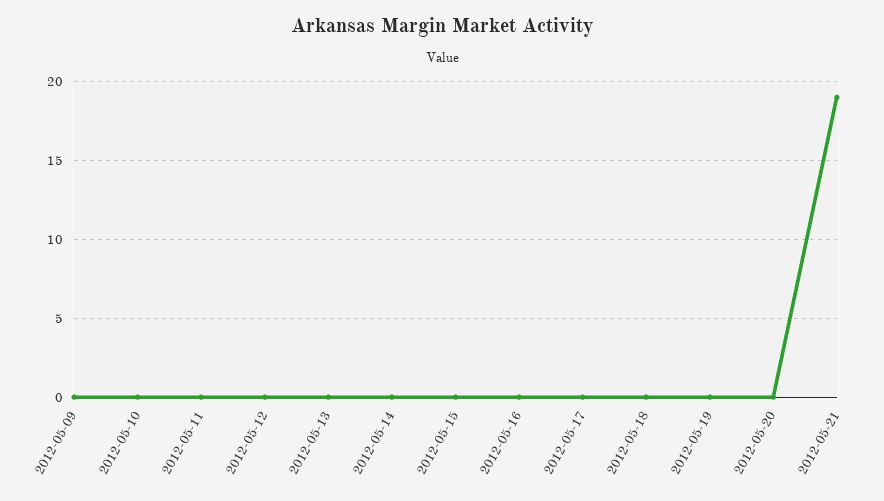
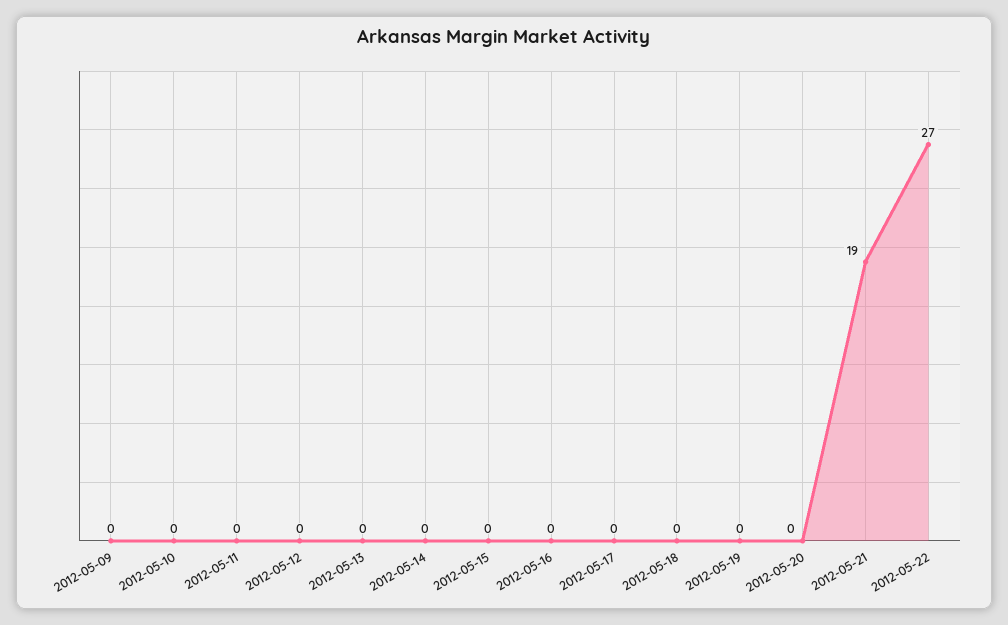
2012-05-22: none -> 27

